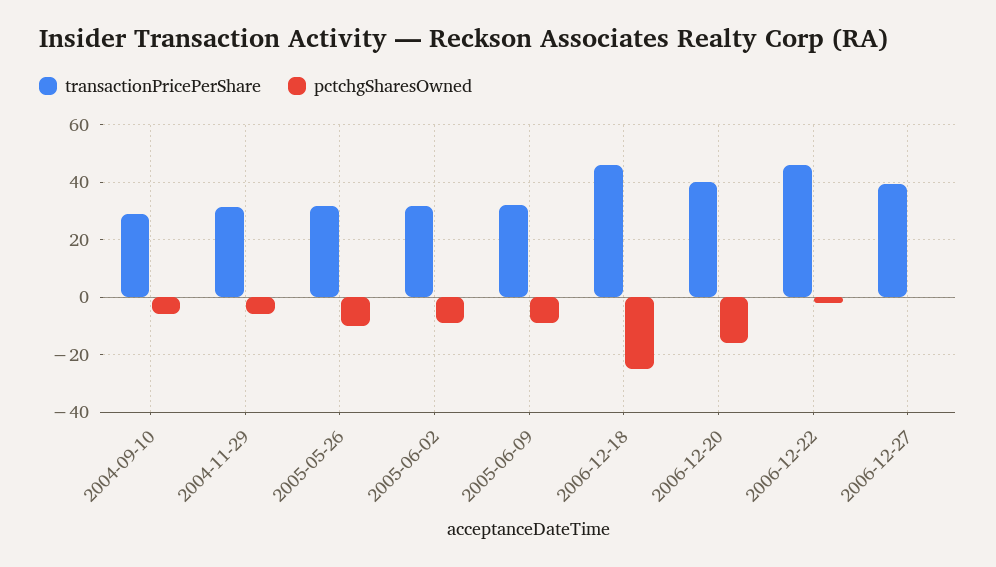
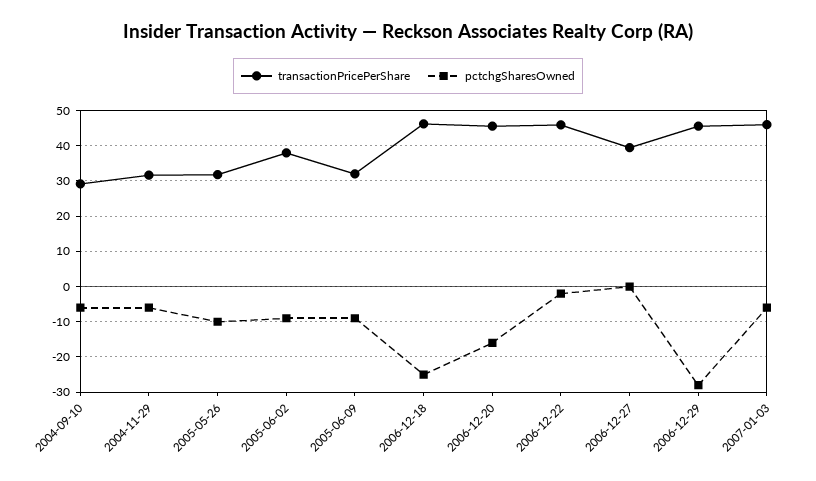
transactionPricePerShare, 2005-06-02: 32.5 -> 38
transactionPricePerShare, 2006-12-20: 40 -> 46
transactionPricePerShare, 2006-12-29: none -> 46
pctchgSharesOwned, 2006-12-29: none -> -28
transactionPricePerShare, 2007-01-03: none -> 46
pctchgSharesOwned, 2007-01-03: none -> -6

